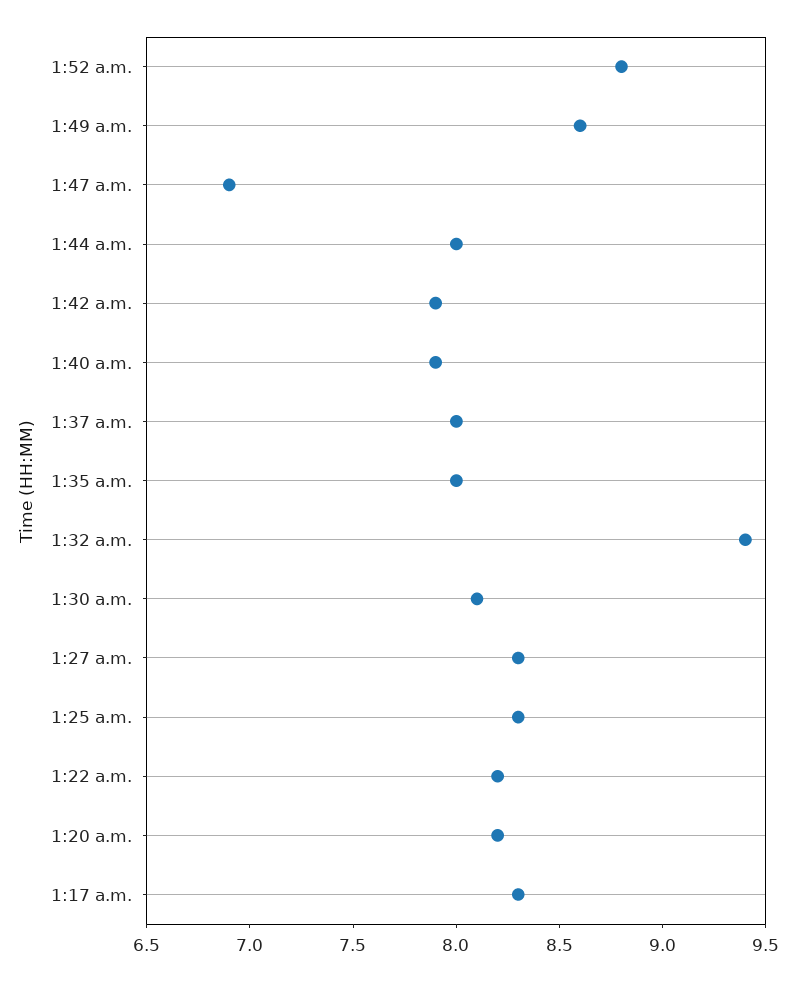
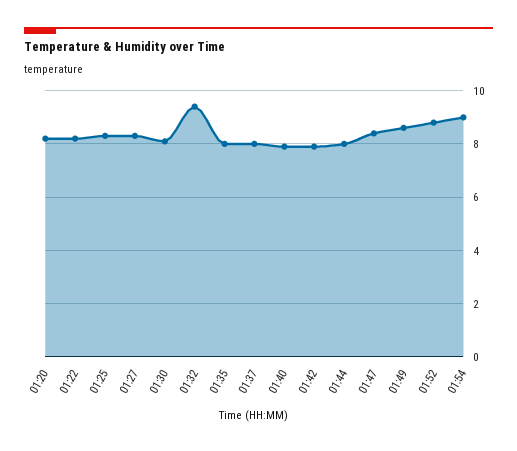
1:47 a.m.: 6.9 -> 8.5
1:17 a.m.: 8.3 -> none
01:54: none -> 9

